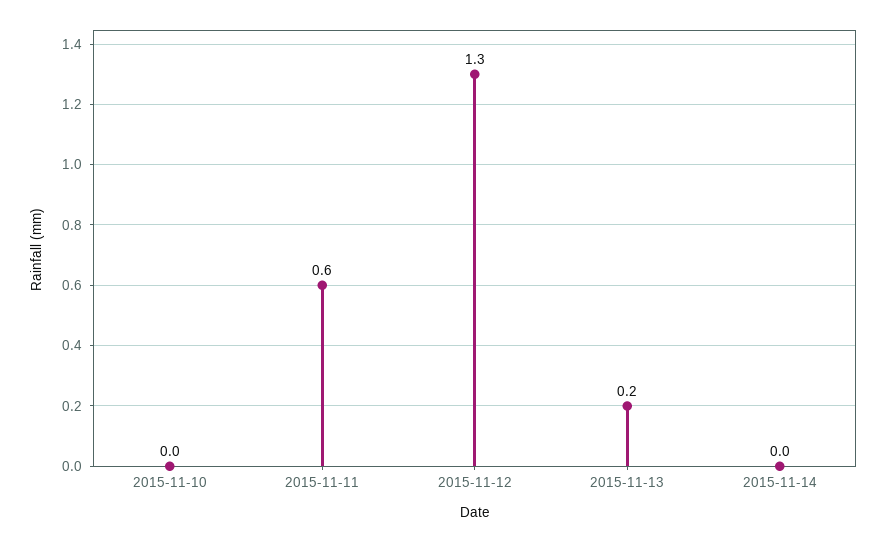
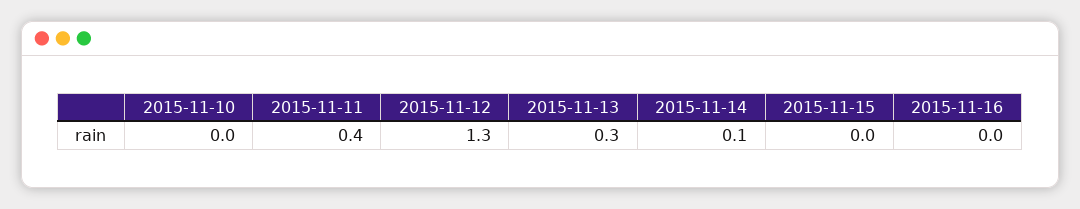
2015-11-11: 0.6 -> 0.4
2015-11-13: 0.2 -> 0.3
2015-11-14: 0 -> 0.1
2015-11-15: none -> 0
2015-11-16: none -> 0

